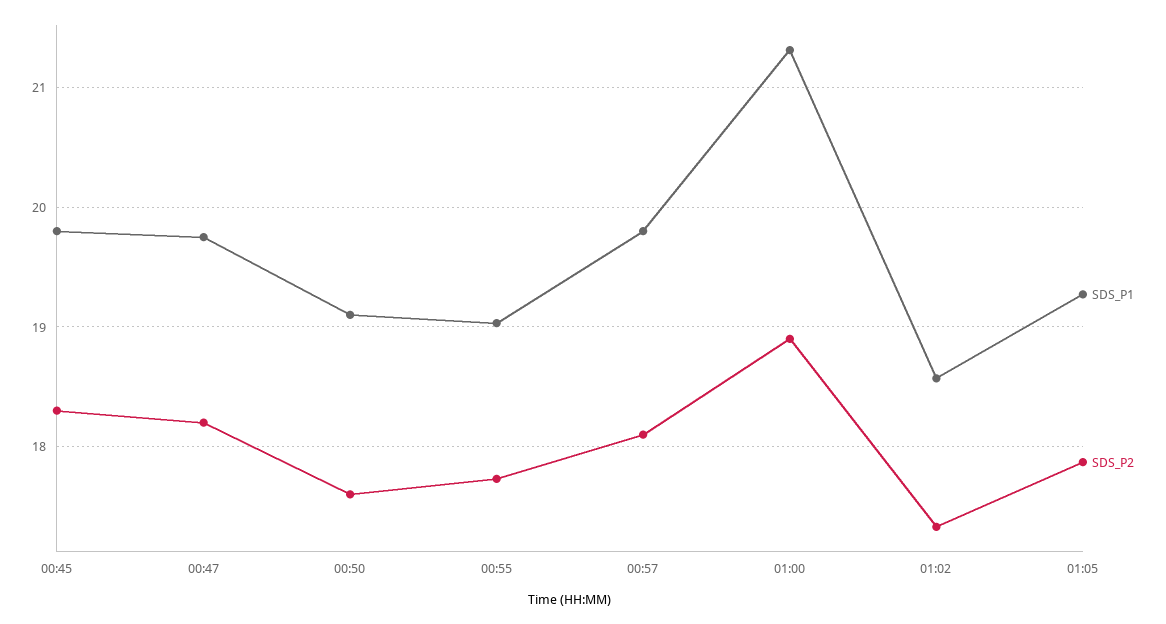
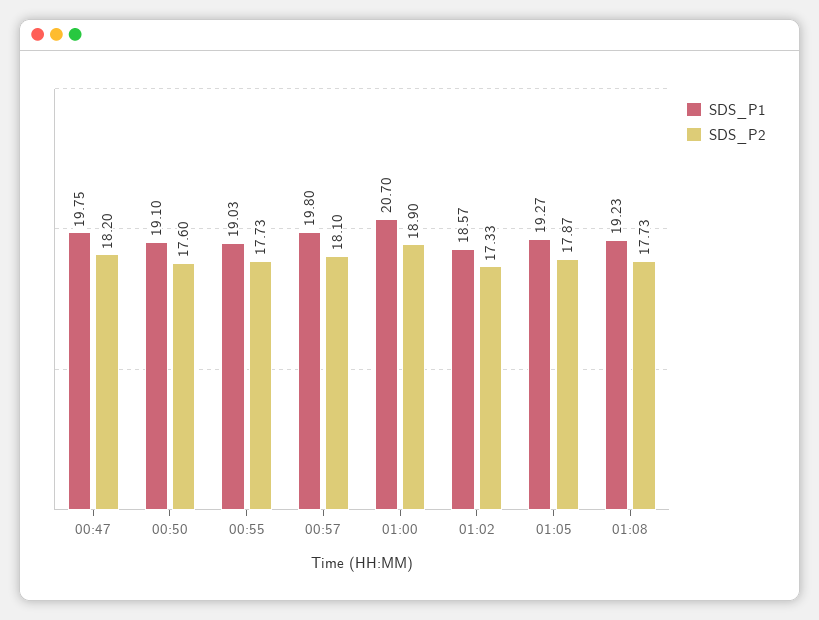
SDS_P1, 00:45: 19.8 -> none
SDS_P2, 00:45: 18.3 -> none
SDS_P1, 01:00: 21.3 -> 20.7
SDS_P1, 01:08: none -> 19.23
SDS_P2, 01:08: none -> 17.73

